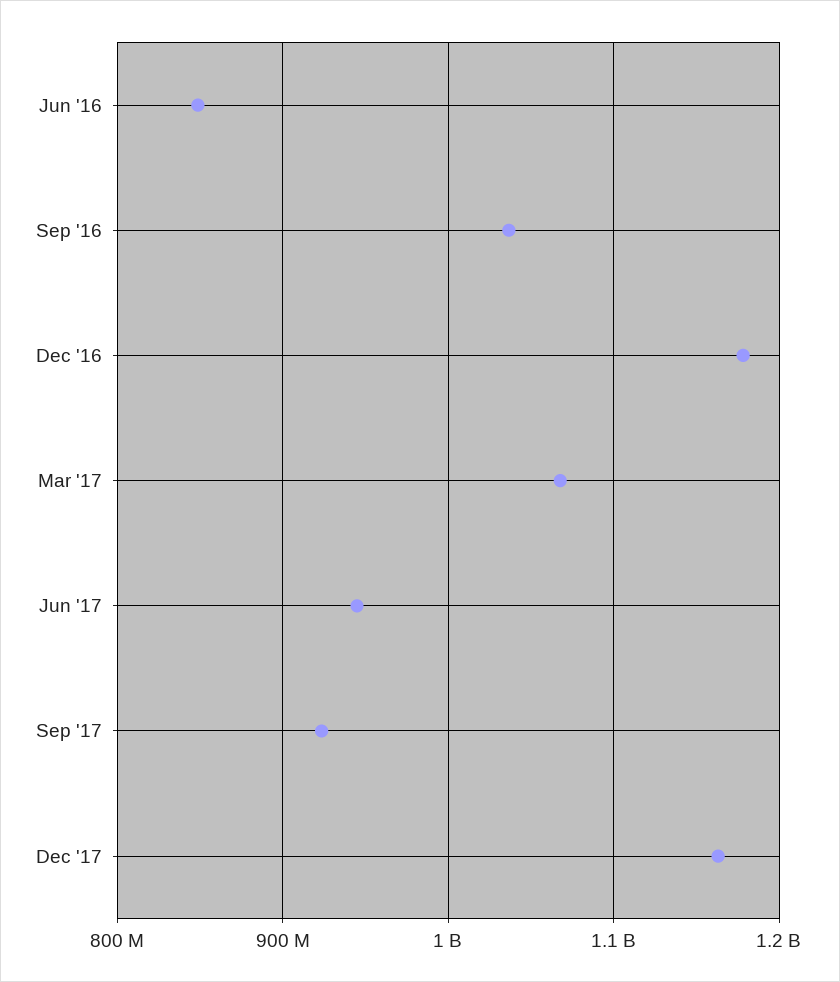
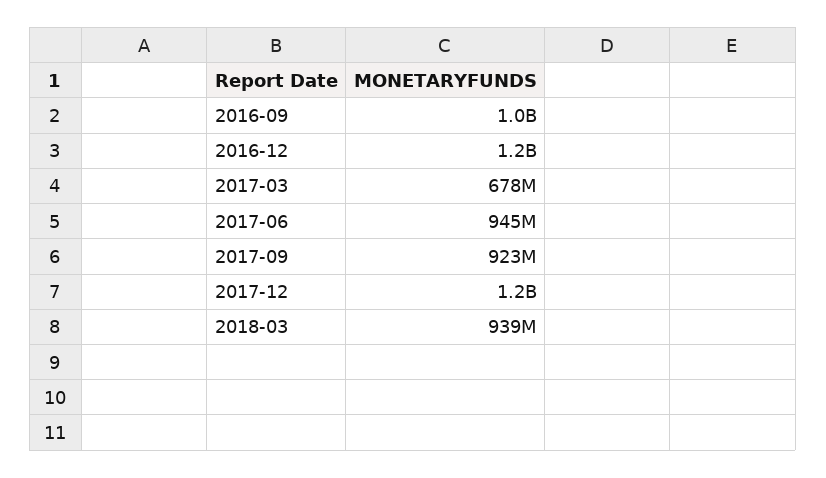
Jun '16: 850000000 -> none
Mar '17: 1070000000 -> 678000000
2018-03: none -> 939000000

